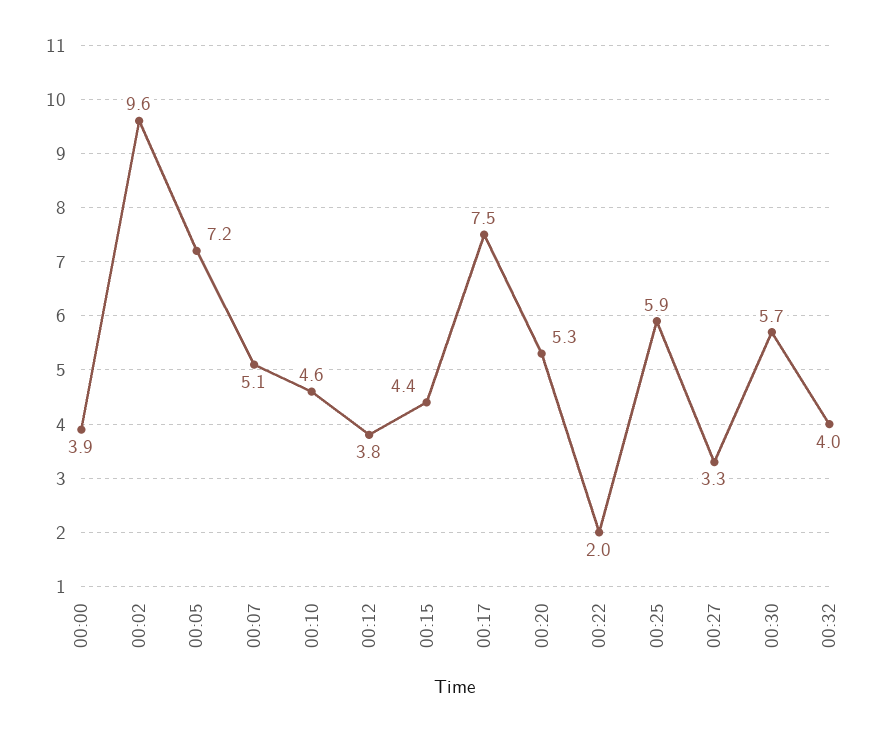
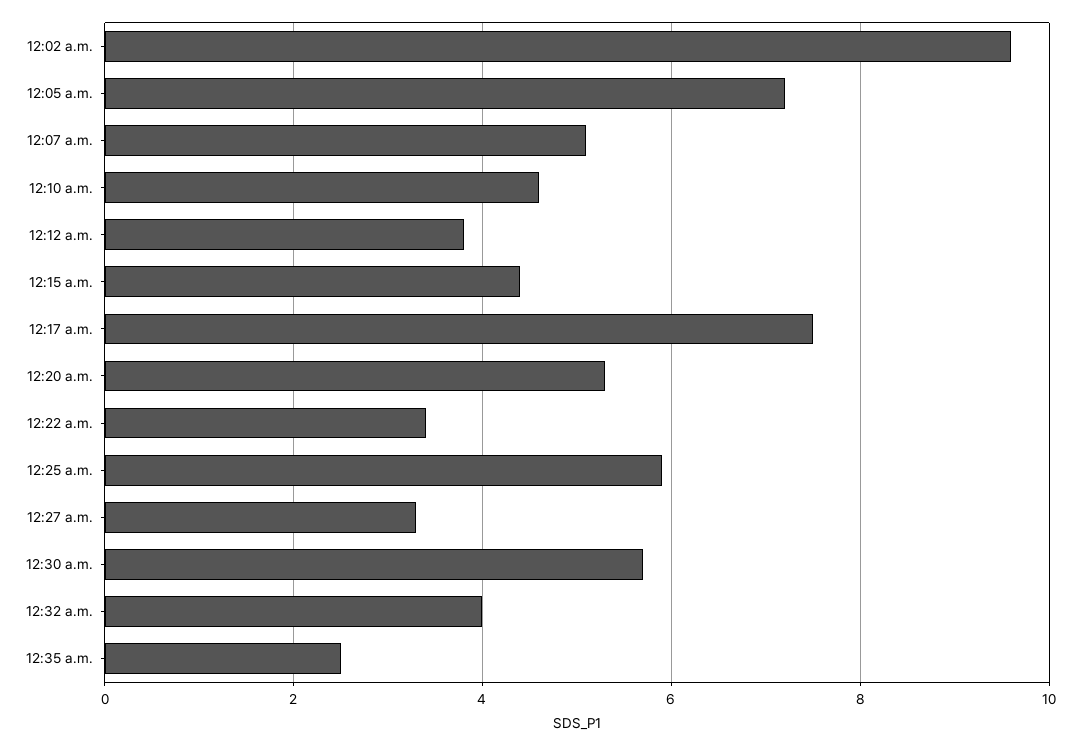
00:00: 3.9 -> none
00:22: 2 -> 3.5
12:35 a.m.: none -> 2.5

